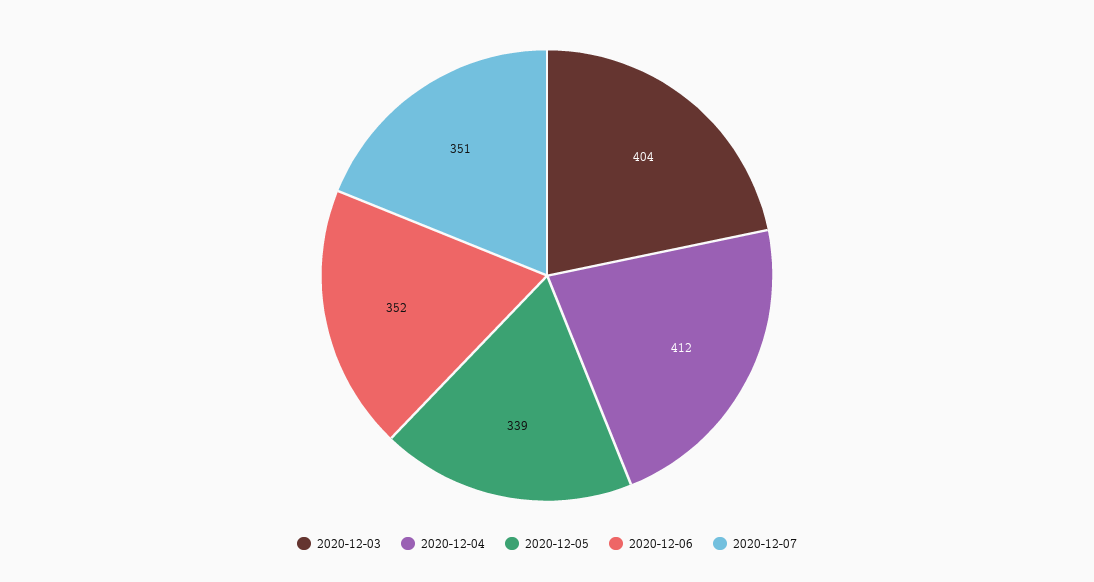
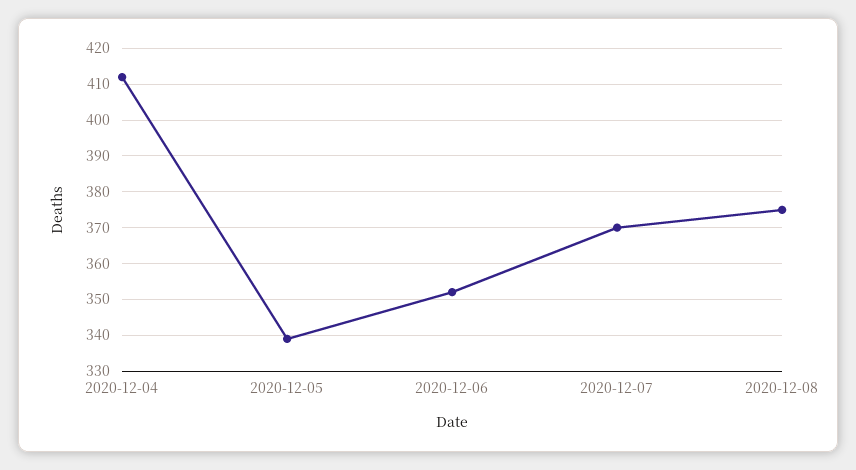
2020-12-03: 404 -> none
2020-12-07: 351 -> 370
2020-12-08: none -> 375

